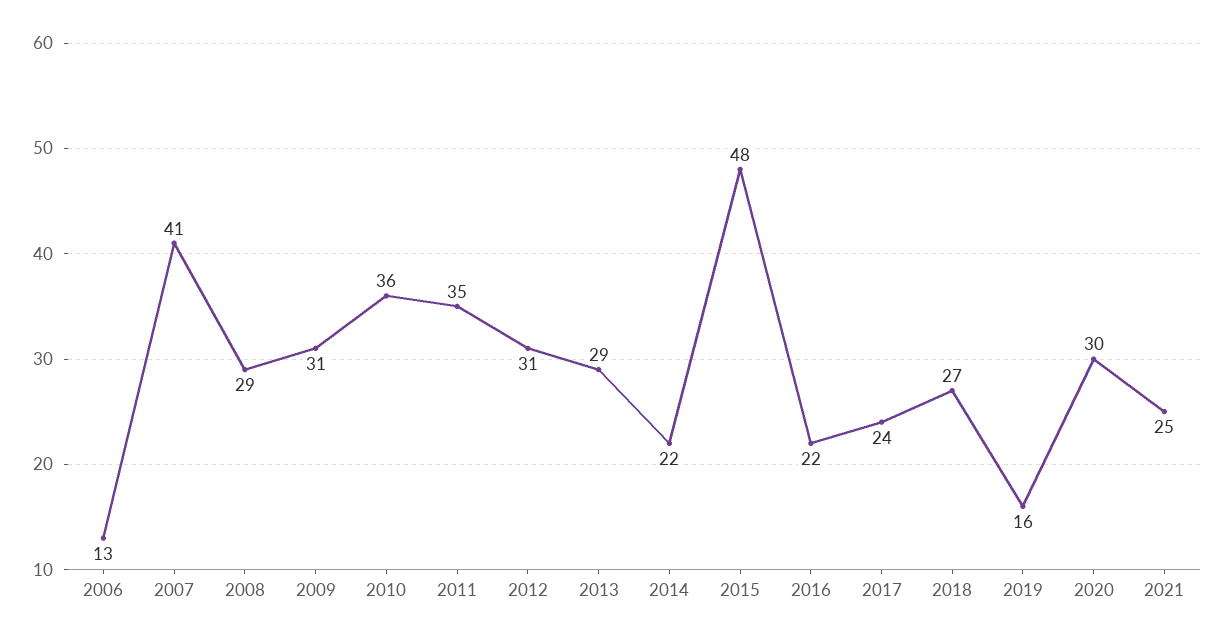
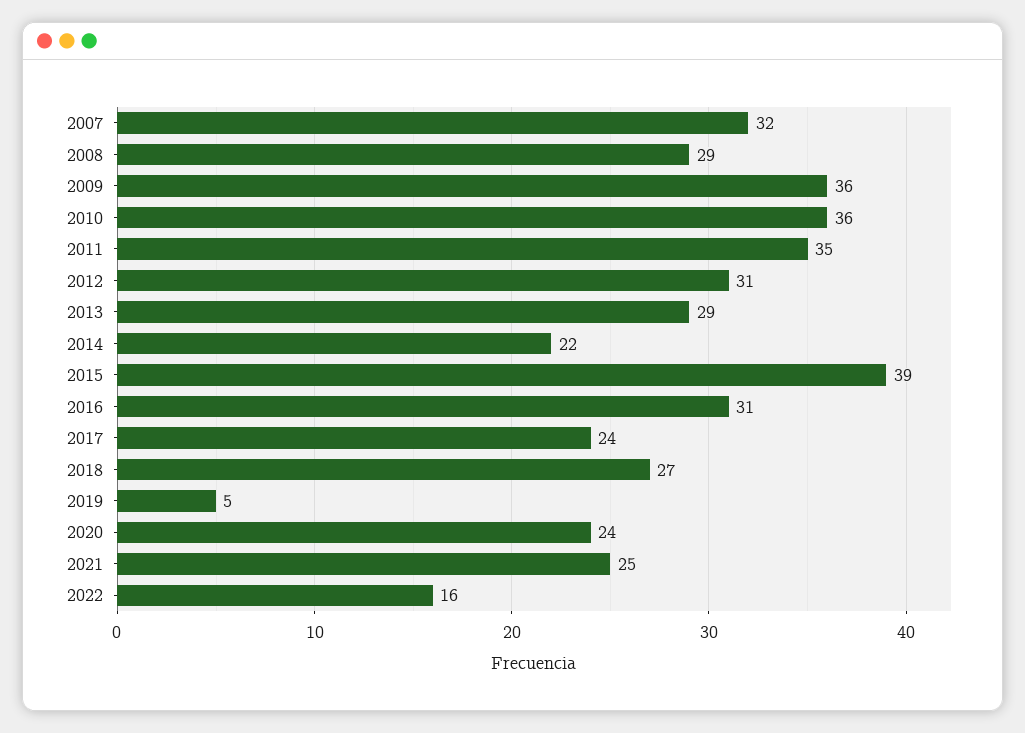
2006: 13 -> none
2007: 41 -> 32
2009: 31 -> 36
2015: 48 -> 39
2016: 22 -> 31
2019: 16 -> 5
2020: 30 -> 24
2022: none -> 16

